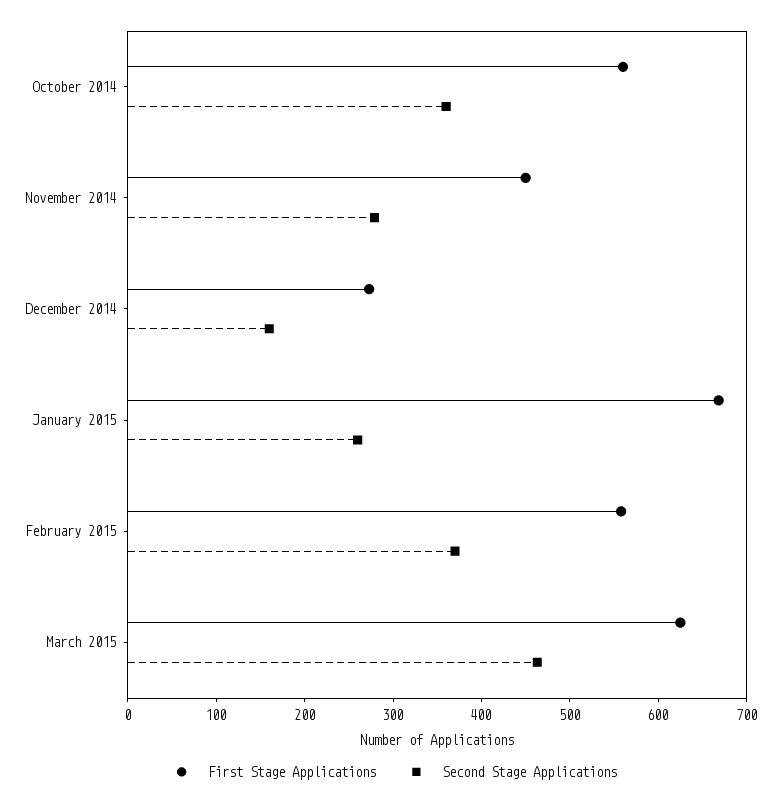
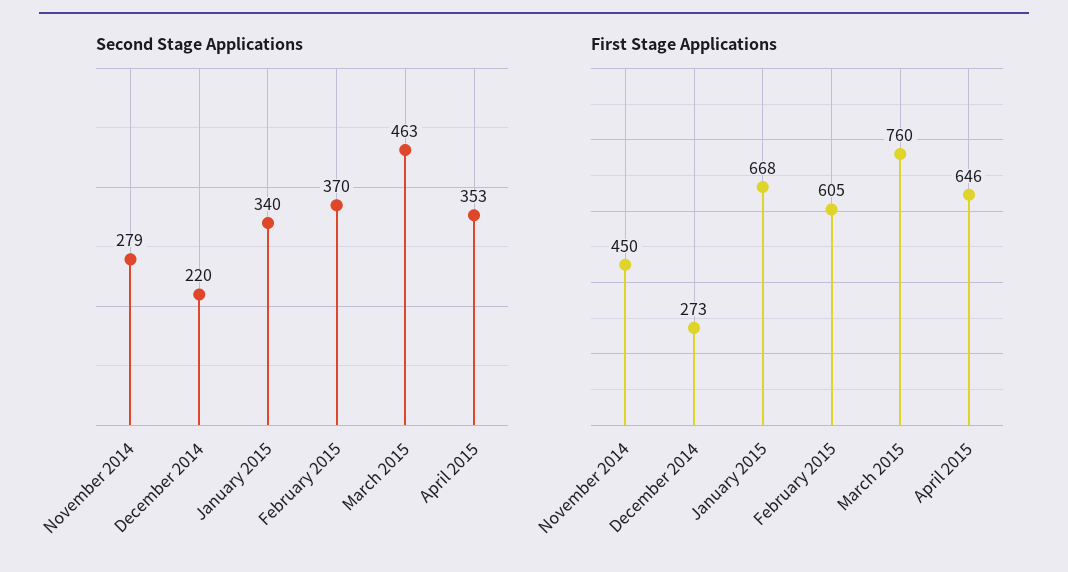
First Stage Applications, October 2014: 560 -> none
Second Stage Applications, October 2014: 360 -> none
Second Stage Applications, December 2014: 160 -> 220
Second Stage Applications, January 2015: 260 -> 340
First Stage Applications, February 2015: 560 -> 605
First Stage Applications, March 2015: 620 -> 760
Second Stage Applications, April 2015: none -> 353
First Stage Applications, April 2015: none -> 646

